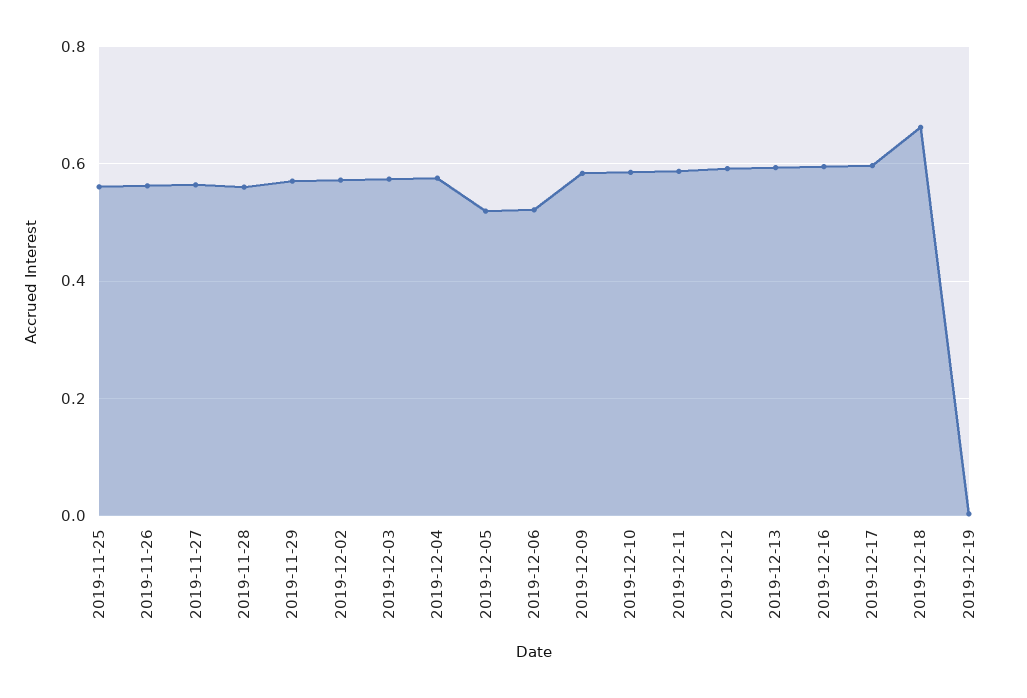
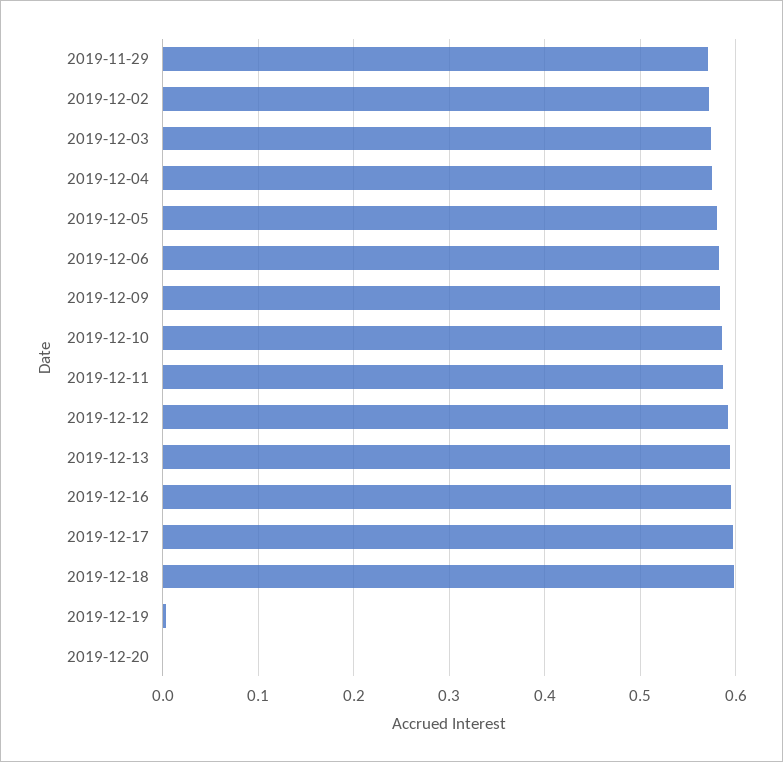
2019-11-25: 0.56 -> none
2019-11-26: 0.56 -> none
2019-11-27: 0.56 -> none
2019-11-28: 0.56 -> none
2019-12-05: 0.52 -> 0.58
2019-12-06: 0.52 -> 0.58
2019-12-18: 0.66 -> 0.6
2019-12-20: none -> 0

